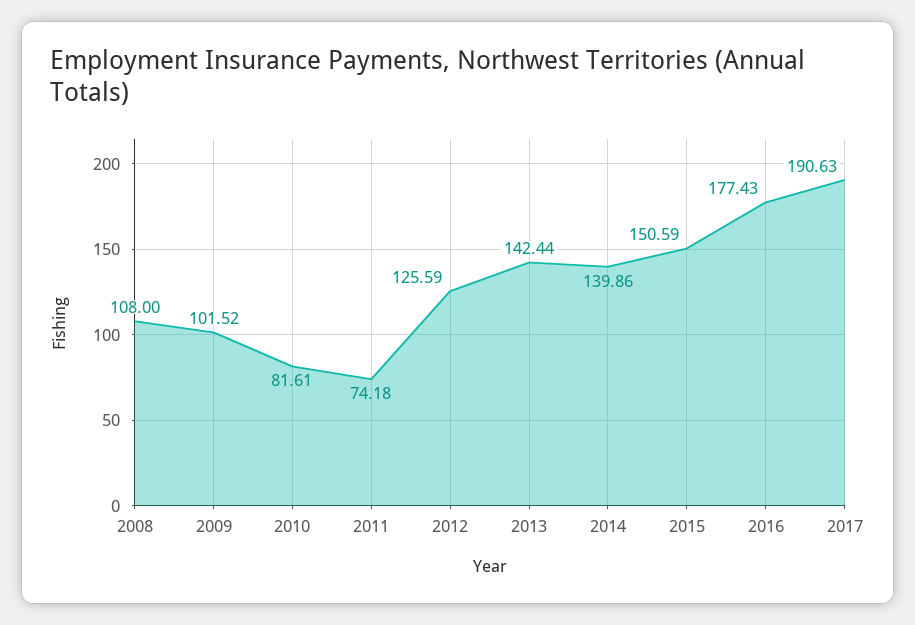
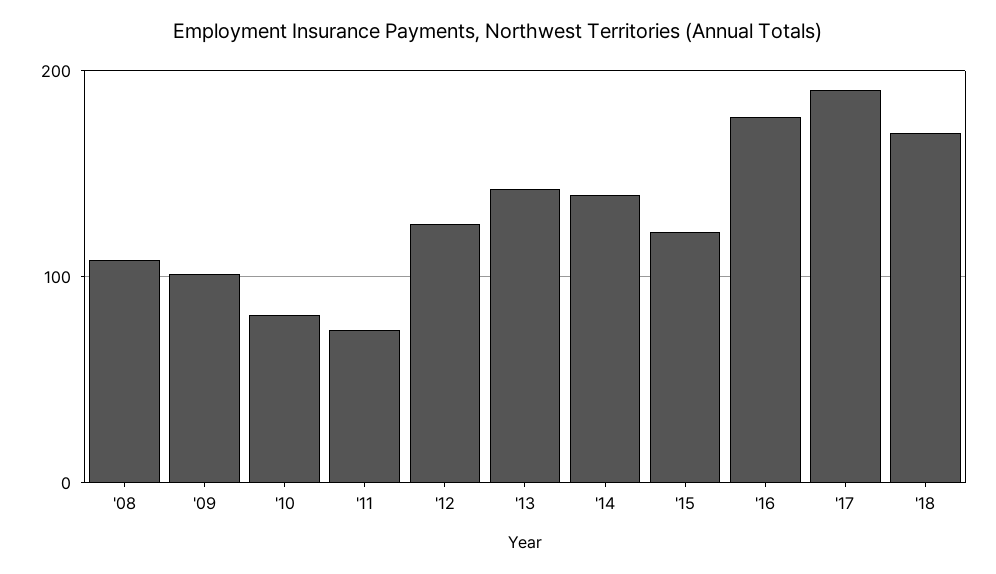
2015: 150.59 -> 120
'18: none -> 170

